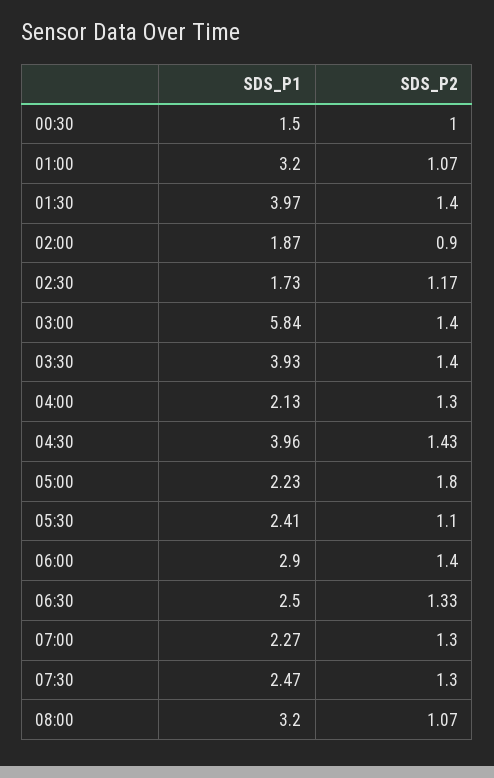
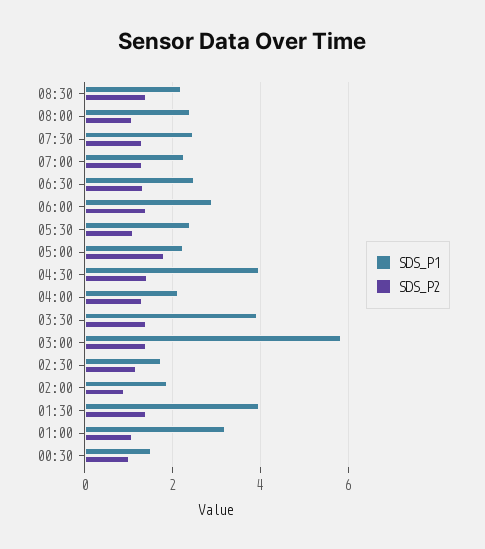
SDS_P1, 08:00: 3.2 -> 2.4
SDS_P1, 08:30: none -> 2.2
SDS_P2, 08:30: none -> 1.4

